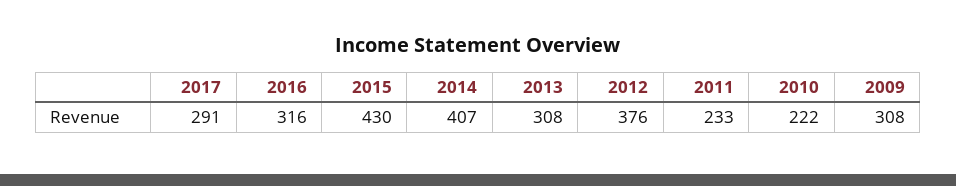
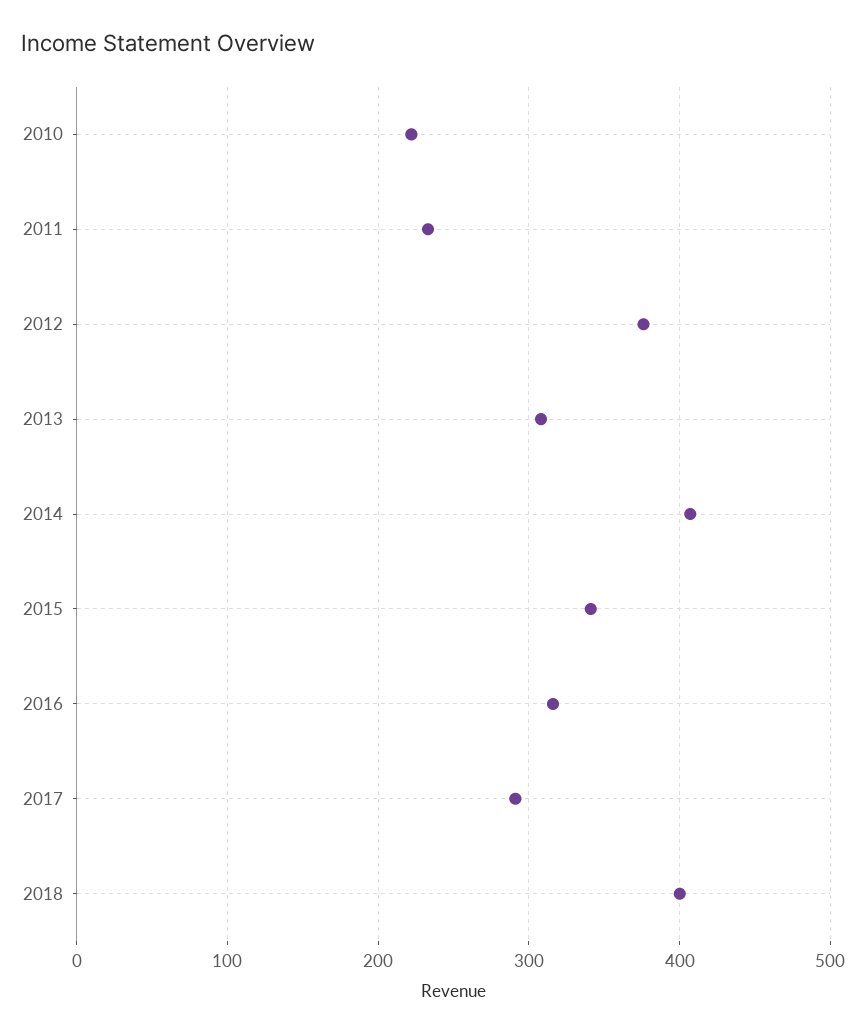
2015: 430 -> 340
2009: 308 -> none
2018: none -> 400

